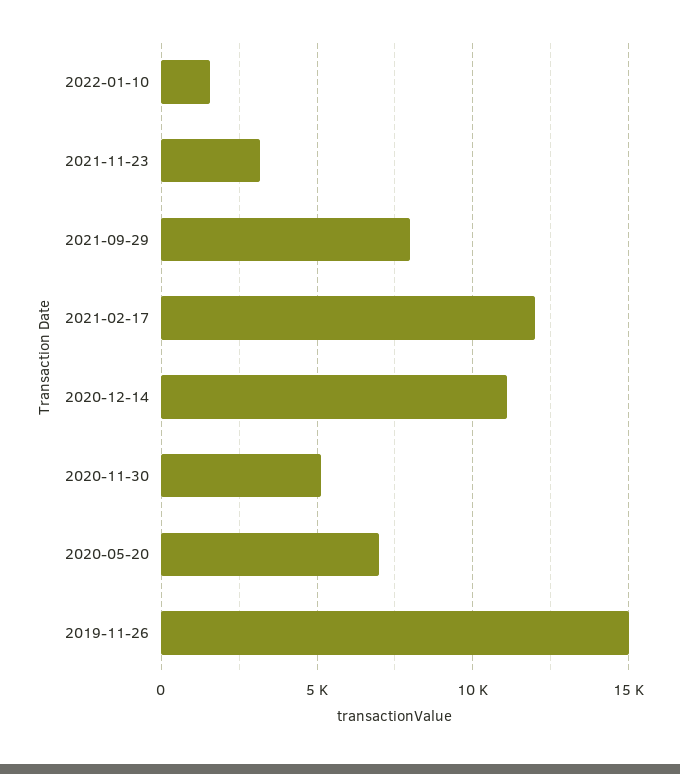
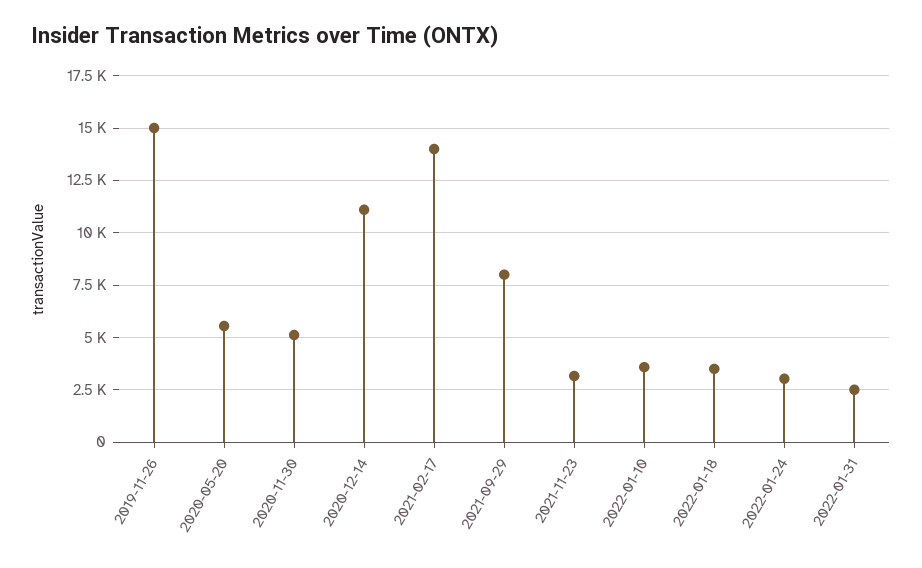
2022-01-10: 1500 -> 3500
2021-02-17: 12000 -> 14000
2020-05-20: 7000 -> 5500
2022-01-18: none -> 3500
2022-01-24: none -> 3000
2022-01-31: none -> 2500

